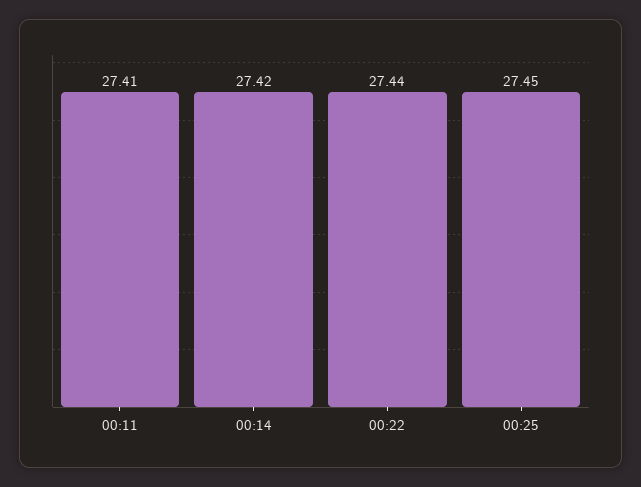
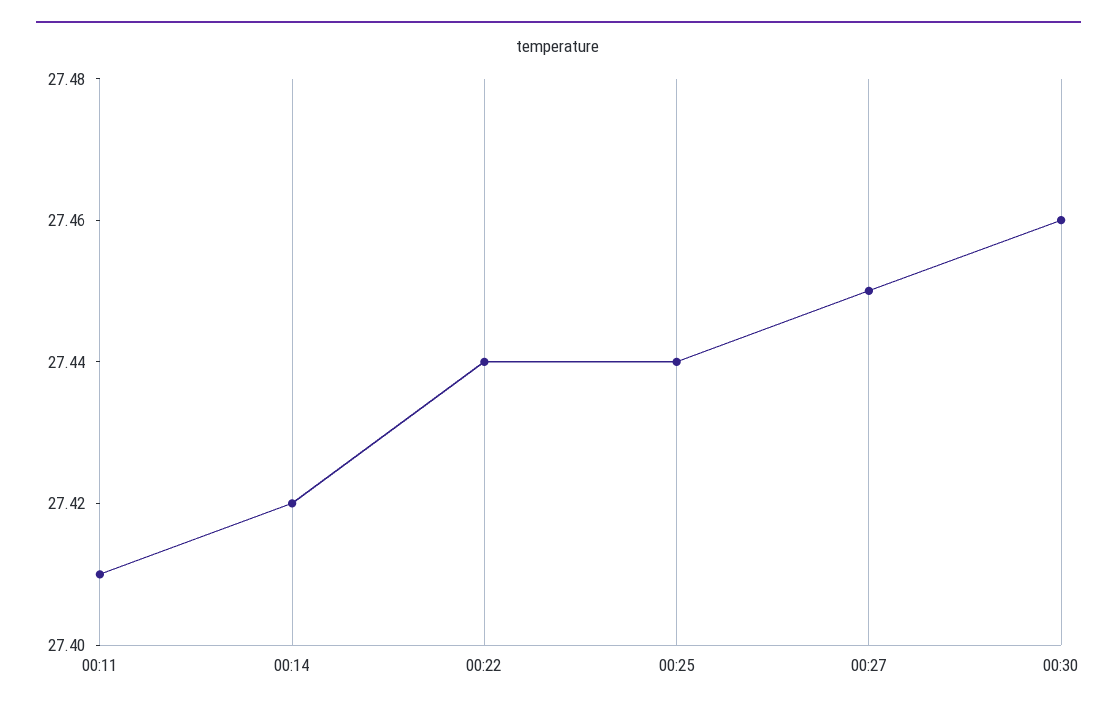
00:25: 27.45 -> 27.44
00:27: none -> 27.45
00:30: none -> 27.46

